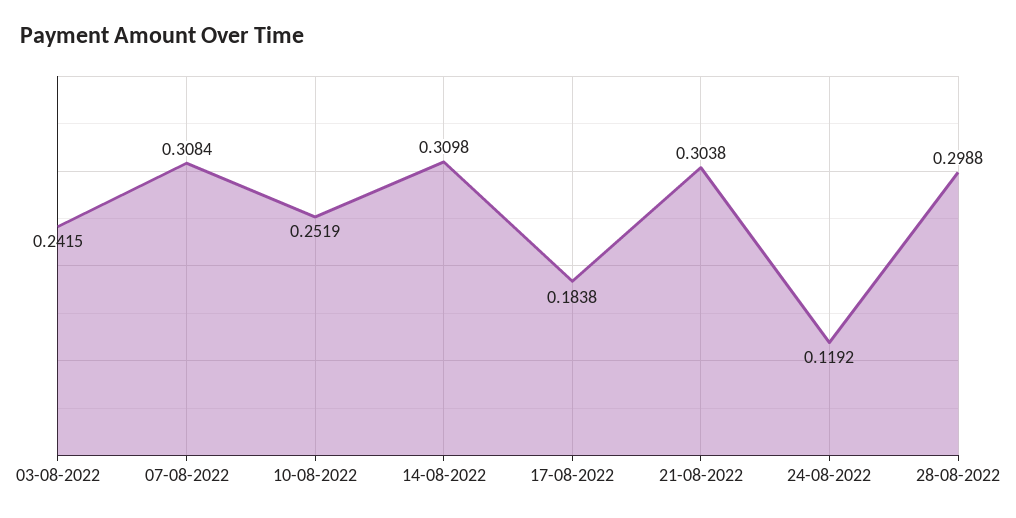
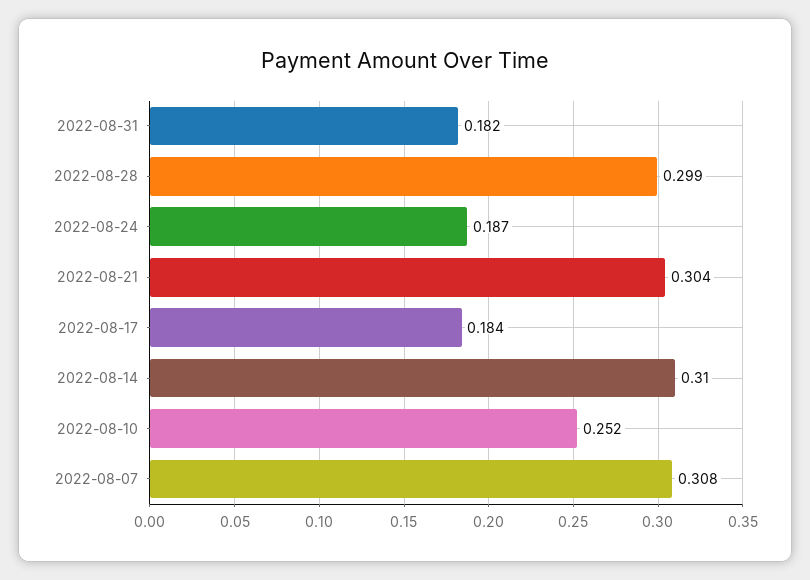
03-08-2022: 0.2415 -> none
24-08-2022: 0.1192 -> 0.187
2022-08-31: none -> 0.182

